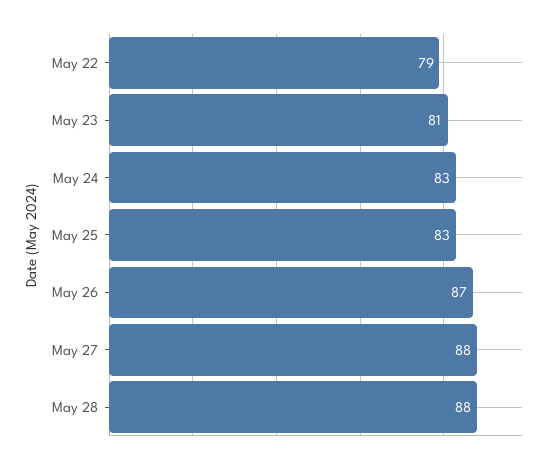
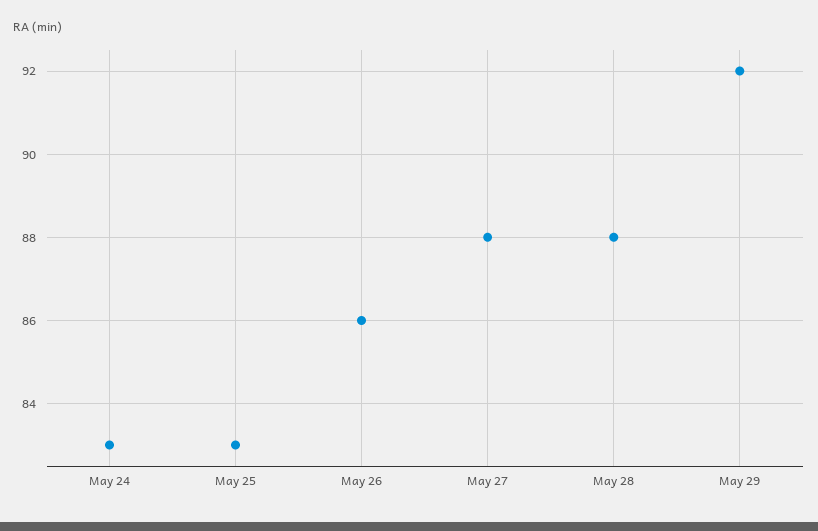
May 22: 79 -> none
May 23: 81 -> none
May 26: 87 -> 86
May 29: none -> 92

